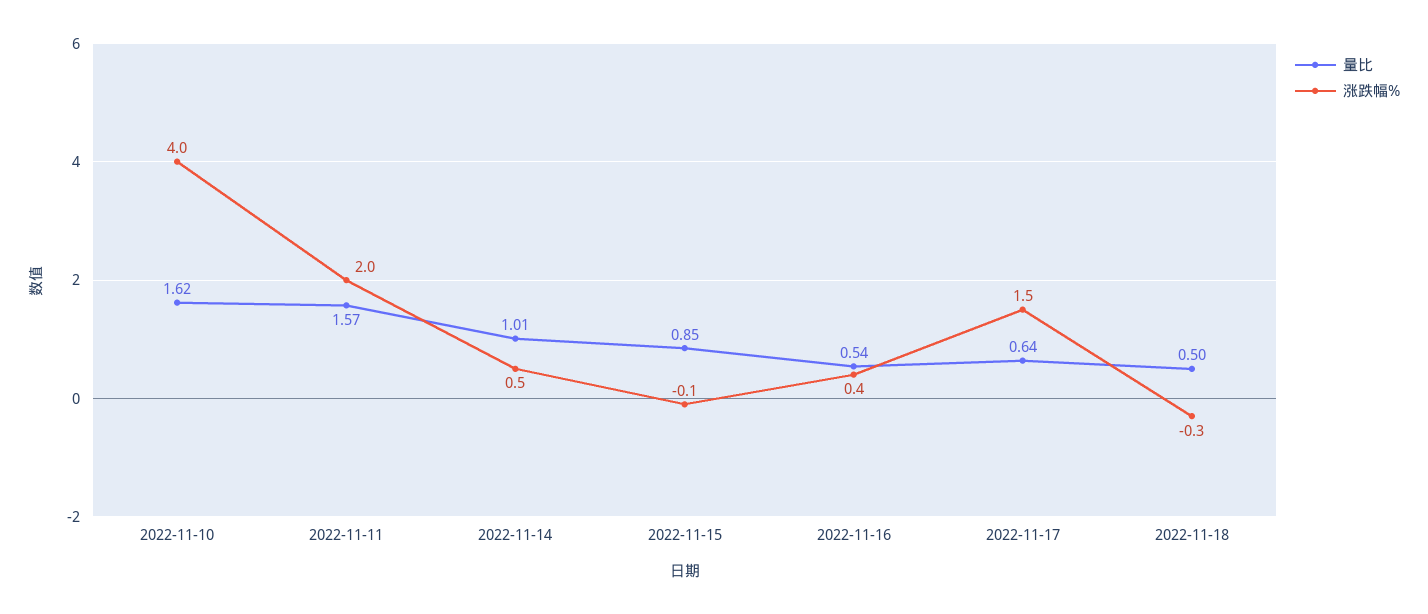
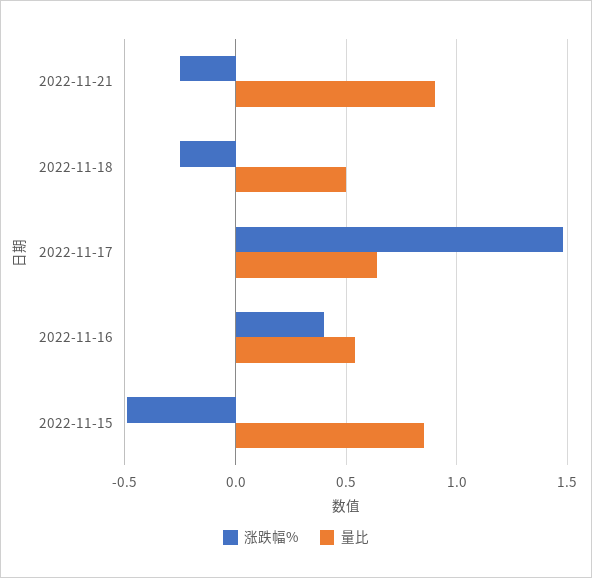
量比, 2022-11-10: 1.62 -> none
涨跌幅%, 2022-11-10: 4 -> none
量比, 2022-11-11: 1.57 -> none
涨跌幅%, 2022-11-11: 2 -> none
量比, 2022-11-14: 1.01 -> none
涨跌幅%, 2022-11-14: 0.5 -> none
涨跌幅%, 2022-11-15: -0.1 -> -0.5
涨跌幅%, 2022-11-21: none -> -0.25
量比, 2022-11-21: none -> 0.9

